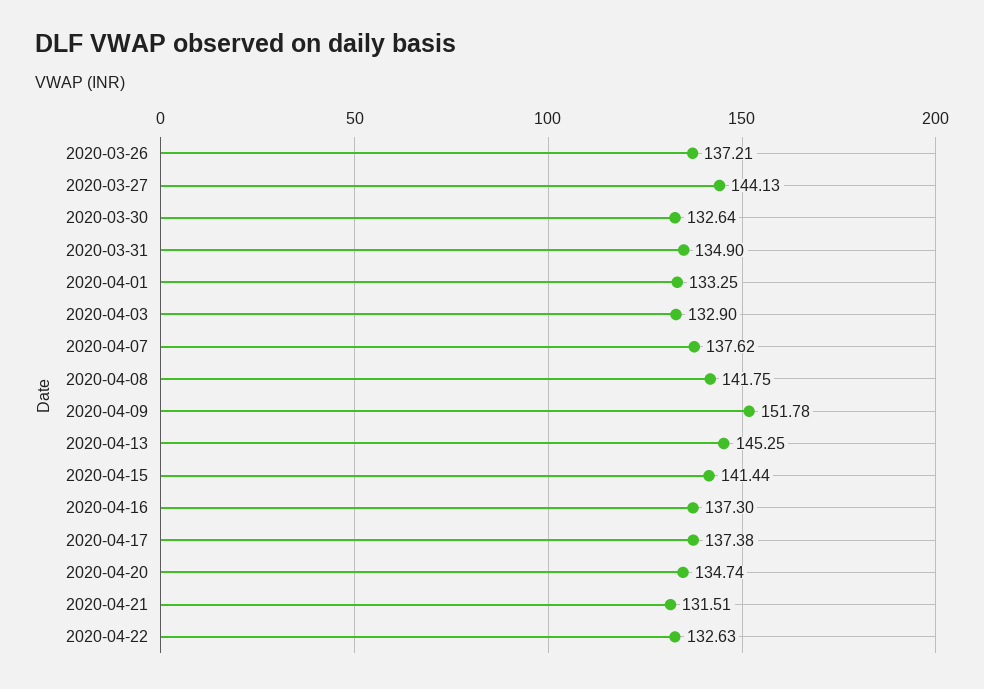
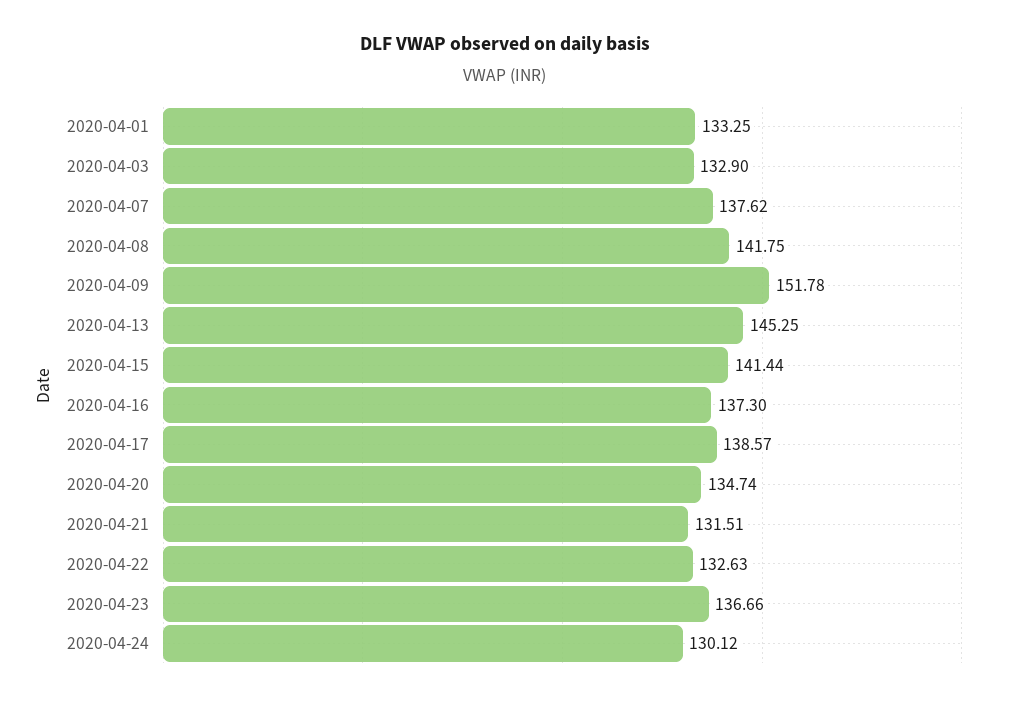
2020-03-26: 137.21 -> none
2020-03-27: 144.13 -> none
2020-03-30: 132.64 -> none
2020-03-31: 134.9 -> none
2020-04-17: 137.38 -> 138.57
2020-04-23: none -> 136.66
2020-04-24: none -> 130.12

